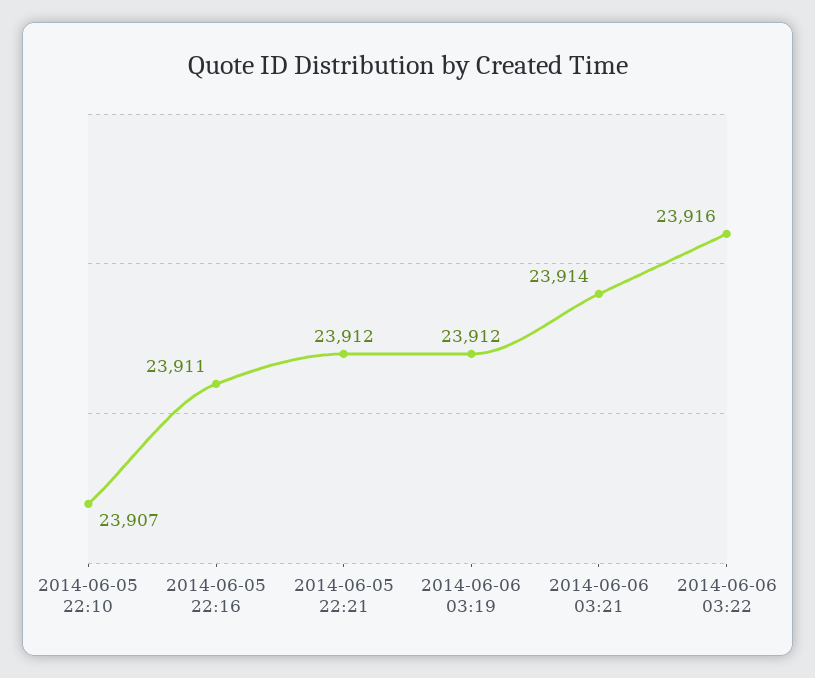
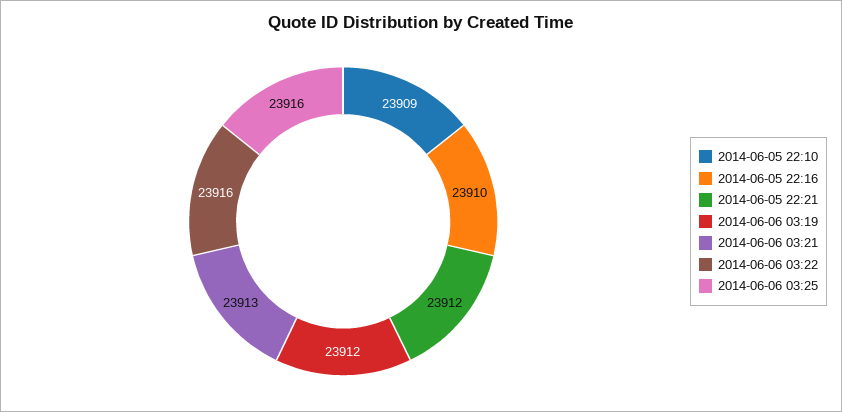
2014-06-05 22:10: 23907 -> 23909
2014-06-05 22:16: 23911 -> 23910
2014-06-06 03:21: 23914 -> 23913
2014-06-06 03:25: none -> 23916

